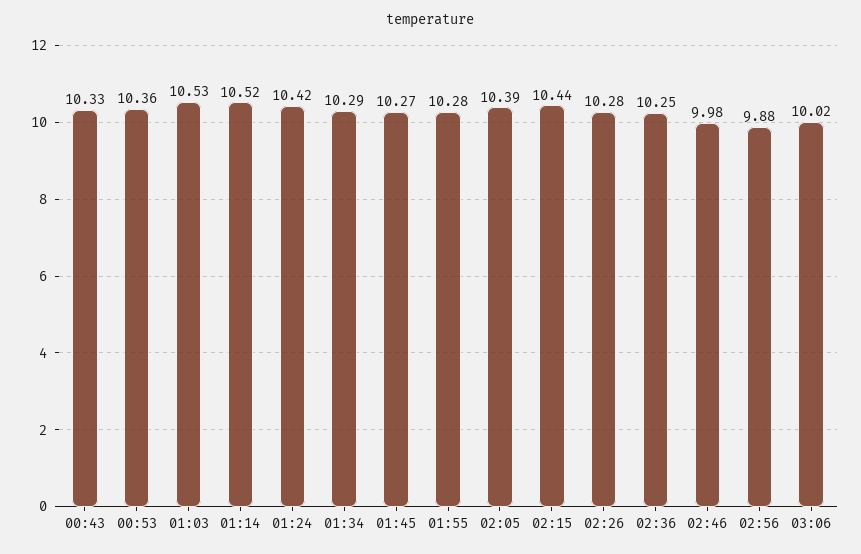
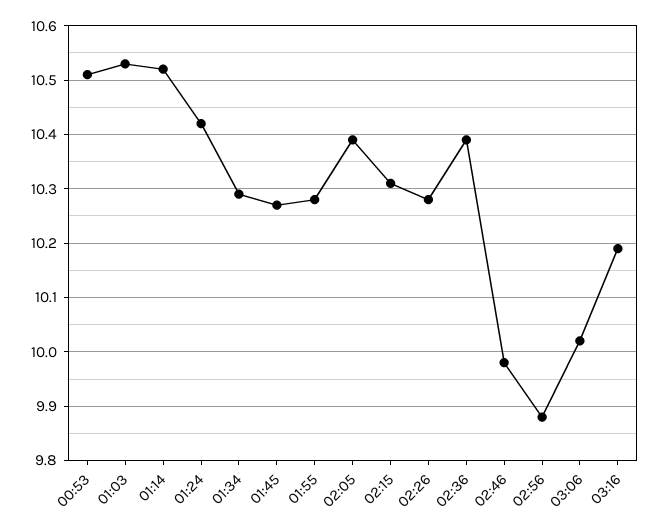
00:43: 10.33 -> none
00:53: 10.36 -> 10.5
02:15: 10.44 -> 10.3
02:36: 10.25 -> 10.4
03:16: none -> 10.2

